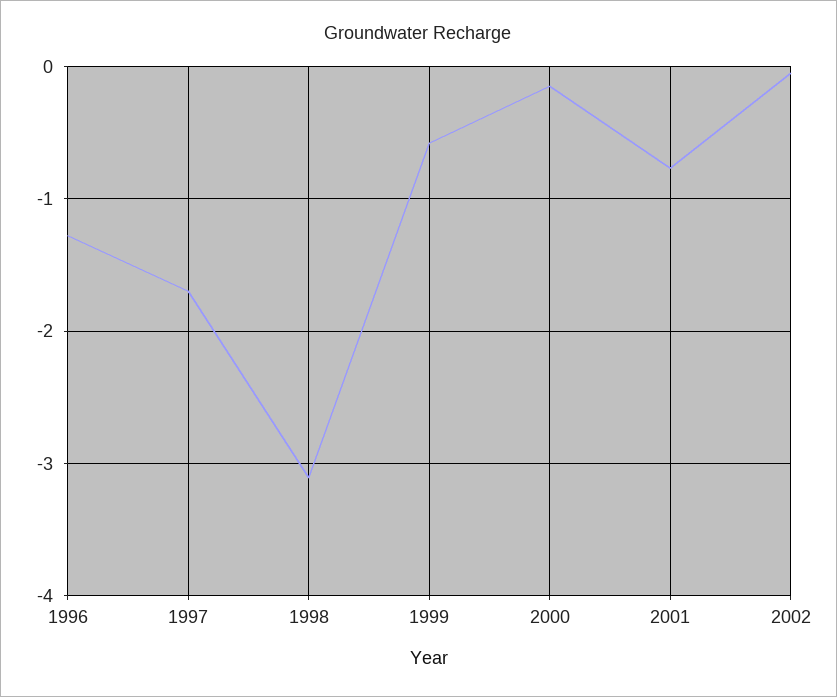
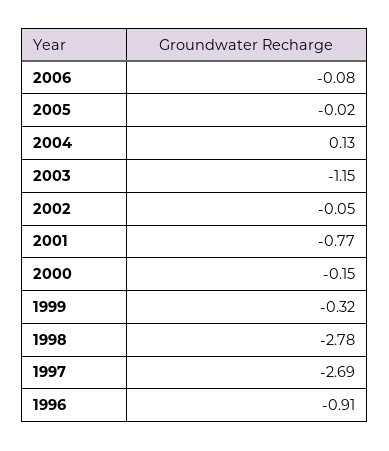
1996: -1.3 -> -0.91
1997: -1.7 -> -2.69
1998: -3.1 -> -2.78
1999: -0.6 -> -0.32
2006: none -> -0.08
2005: none -> -0.02
2004: none -> 0.13
2003: none -> -1.15

